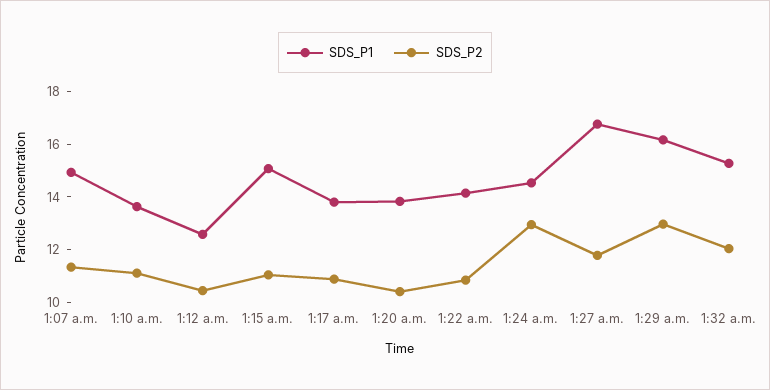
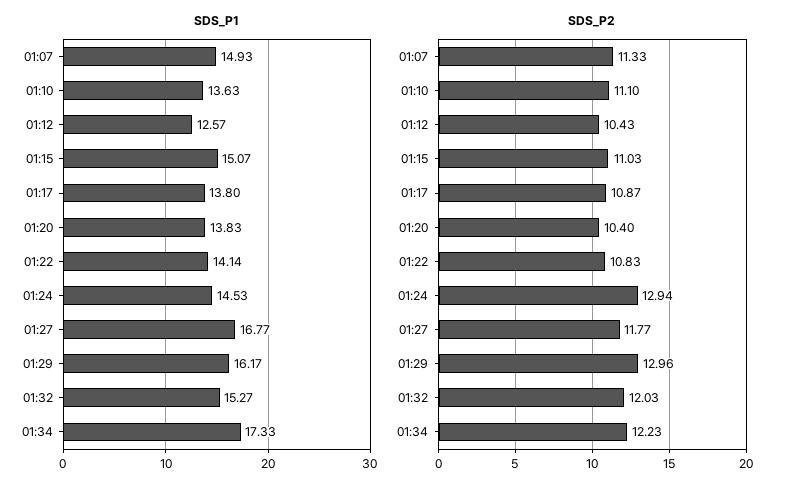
SDS_P1, 01:34: none -> 17.33
SDS_P2, 01:34: none -> 12.23

